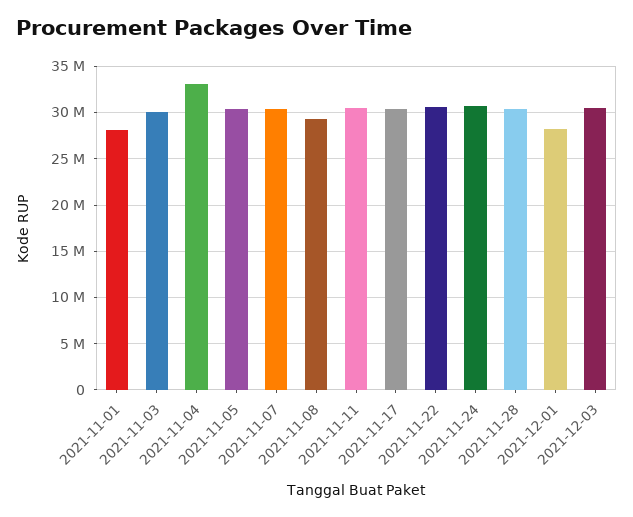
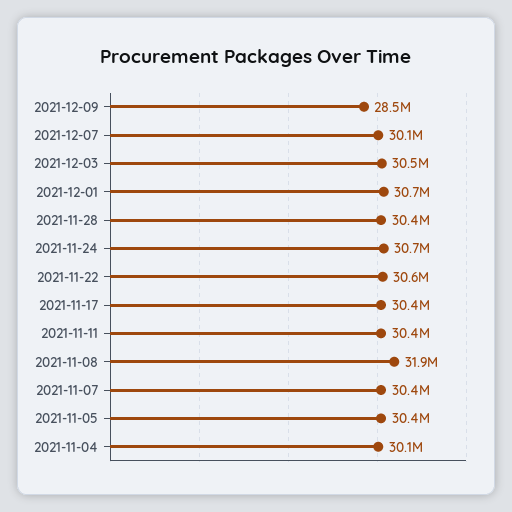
2021-11-01: 28000000 -> none
2021-11-03: 30000000 -> none
2021-11-04: 33000000 -> 30100000
2021-11-08: 29000000 -> 31900000
2021-12-01: 28000000 -> 30700000
2021-12-09: none -> 28500000
2021-12-07: none -> 30100000

